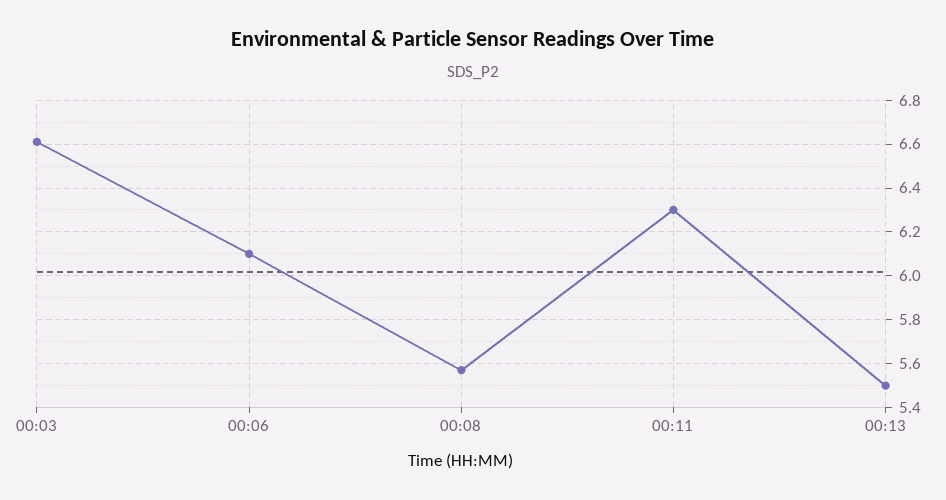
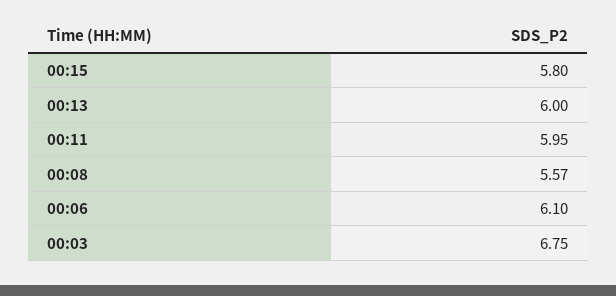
00:03: 6.6 -> 6.75
00:11: 6.3 -> 5.95
00:13: 5.5 -> 6
00:15: none -> 5.8

